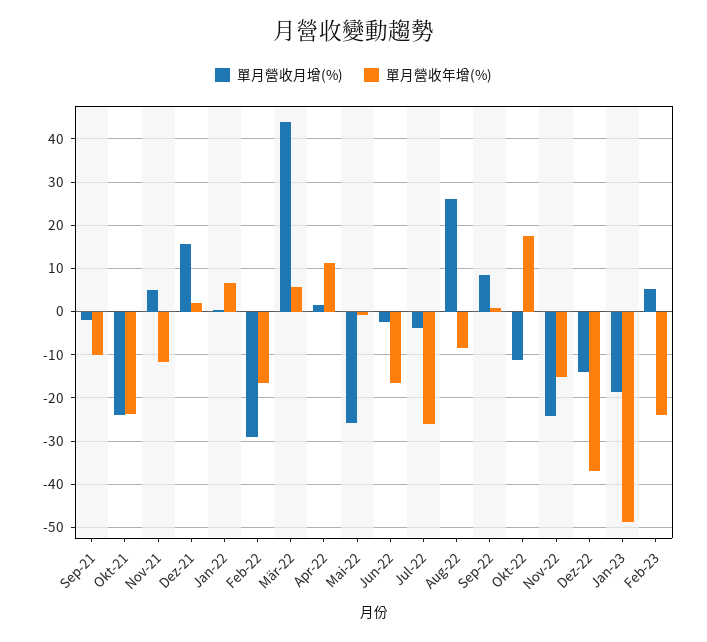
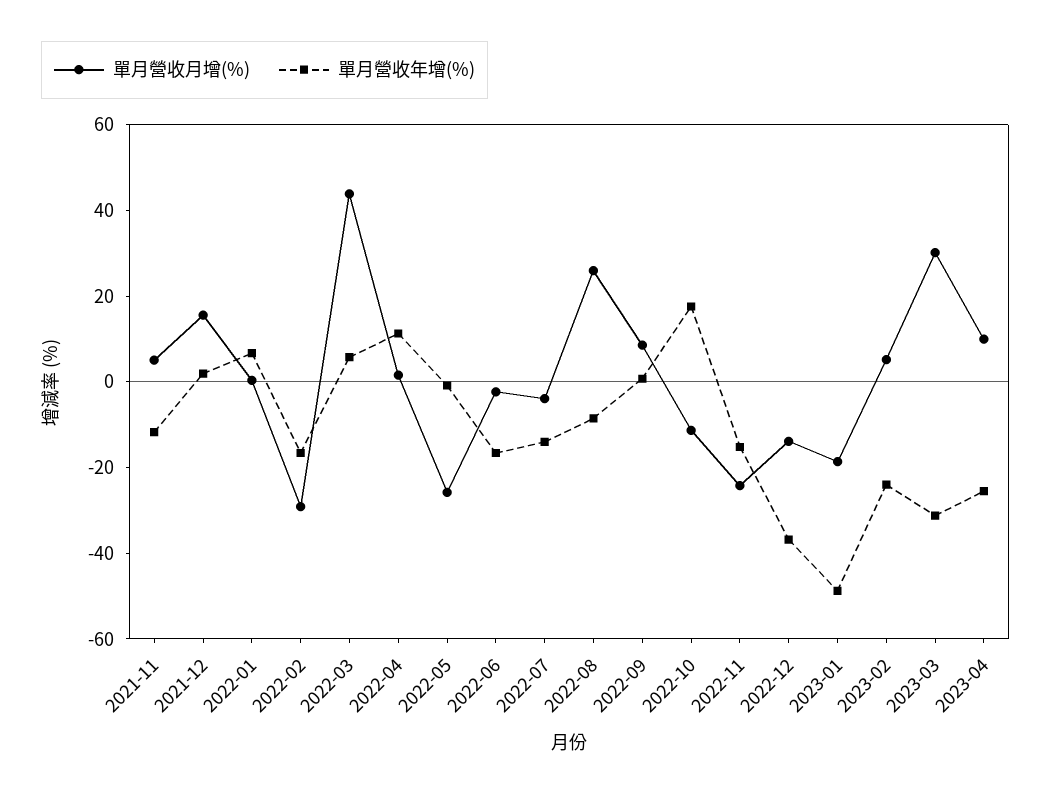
單月營收月增(%), Sep-21: -2 -> none
單月營收年增(%), Sep-21: -10 -> none
單月營收月增(%), Okt-21: -24 -> none
單月營收年增(%), Okt-21: -24 -> none
單月營收年增(%), Jul-22: -26 -> -15
單月營收月增(%), 2023-03: none -> 30
單月營收年增(%), 2023-03: none -> -30
單月營收月增(%), 2023-04: none -> 10
單月營收年增(%), 2023-04: none -> -25

